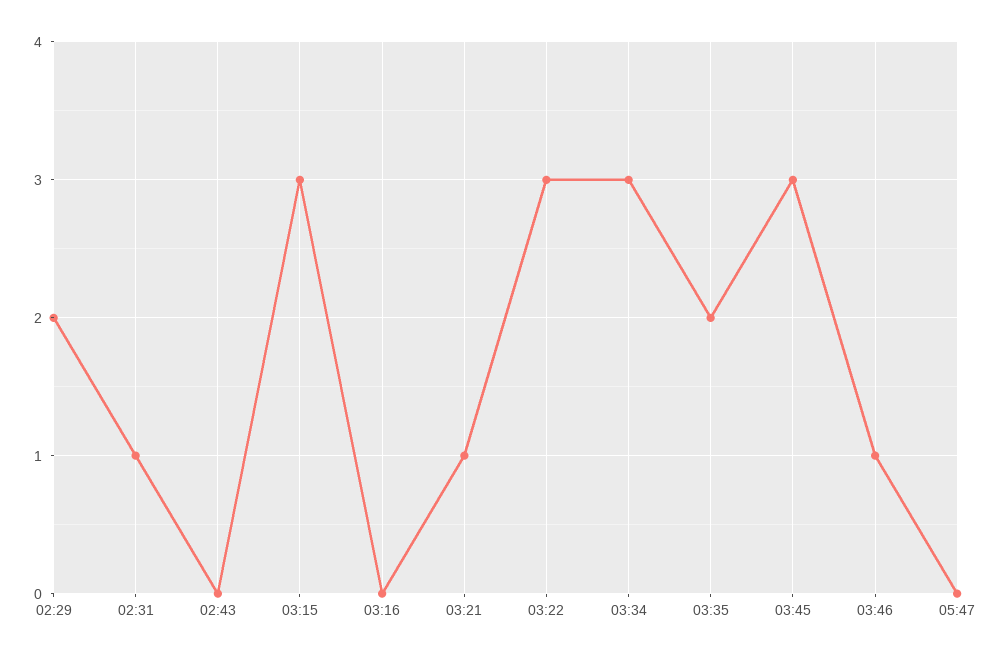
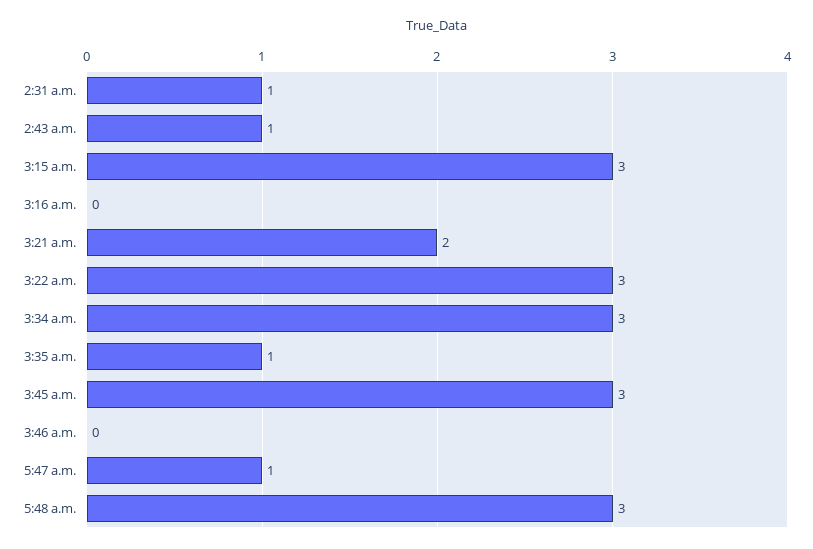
02:29: 2 -> none
02:43: 0 -> 1
03:21: 1 -> 2
03:35: 2 -> 1
03:46: 1 -> 0
05:47: 0 -> 1
5:48 a.m.: none -> 3

